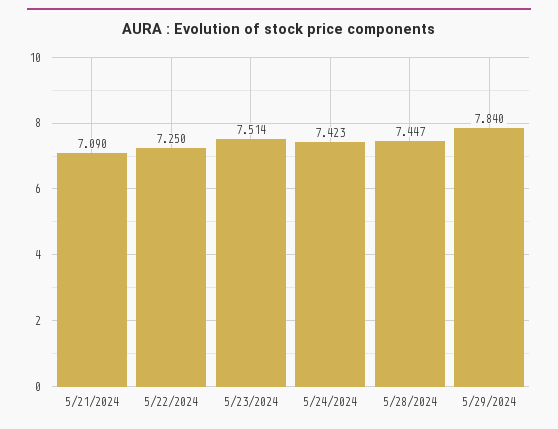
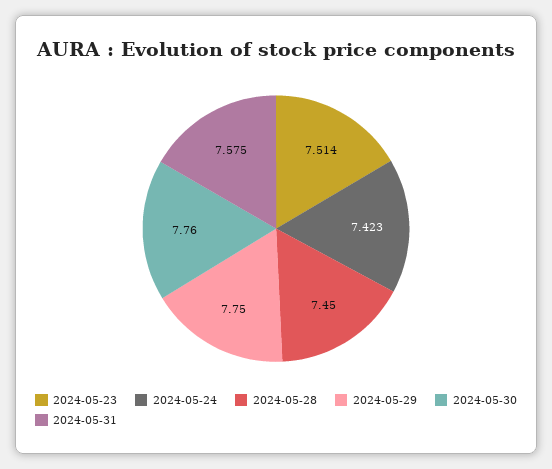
5/21/2024: 7.09 -> none
5/22/2024: 7.25 -> none
5/28/2024: 7.447 -> 7.45
5/29/2024: 7.84 -> 7.75
2024-05-30: none -> 7.76
2024-05-31: none -> 7.575

